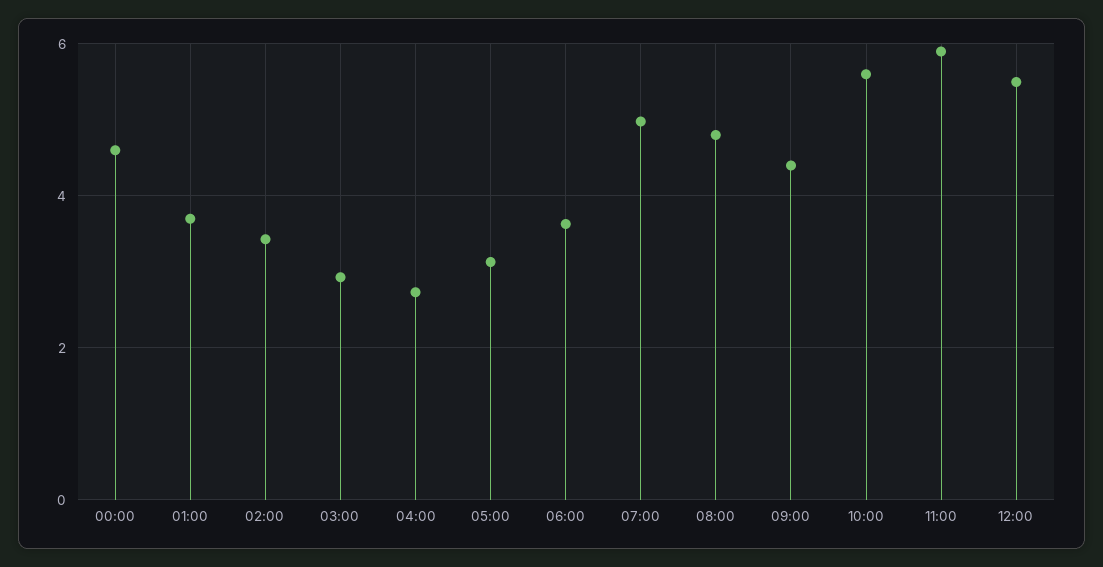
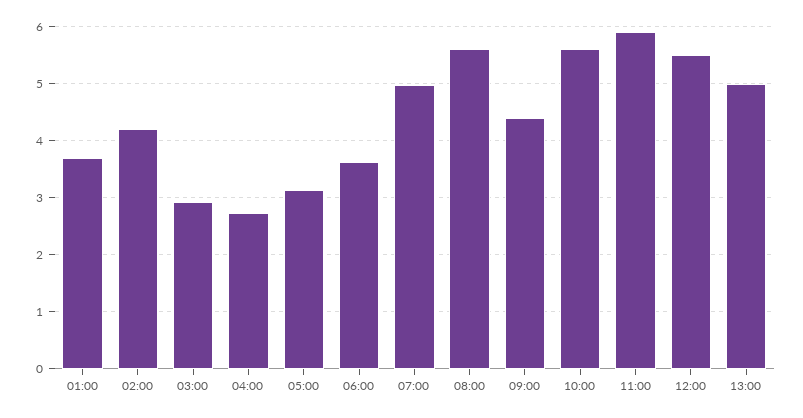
00:00: 4.6 -> none
02:00: 3.4 -> 4.2
08:00: 4.8 -> 5.6
13:00: none -> 5

